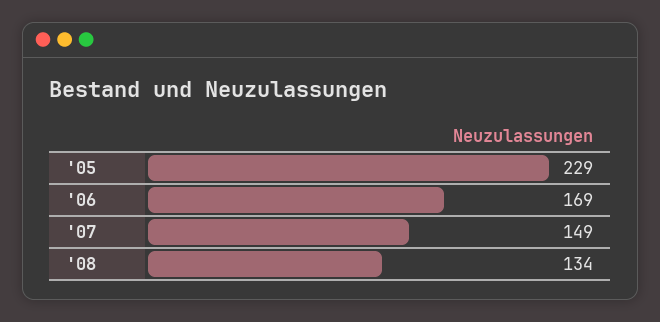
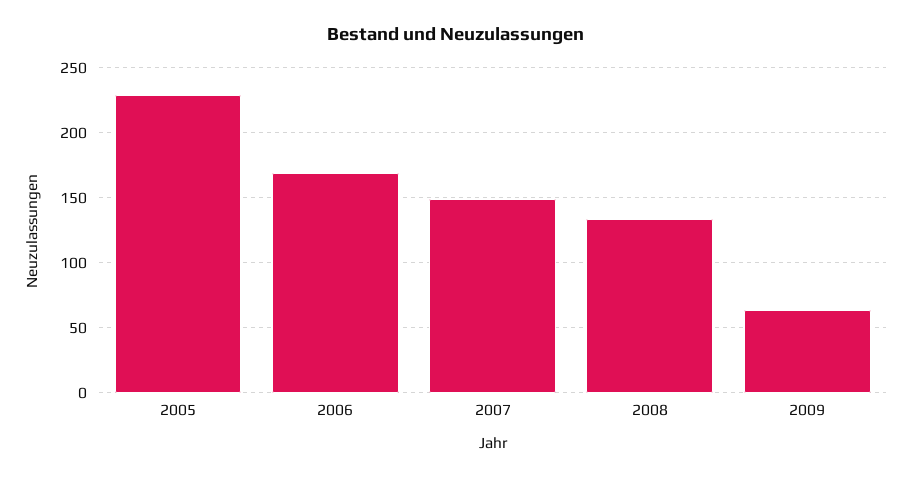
2009: none -> 65

